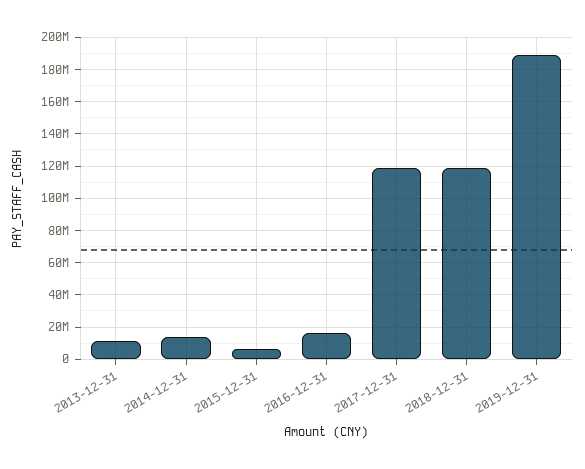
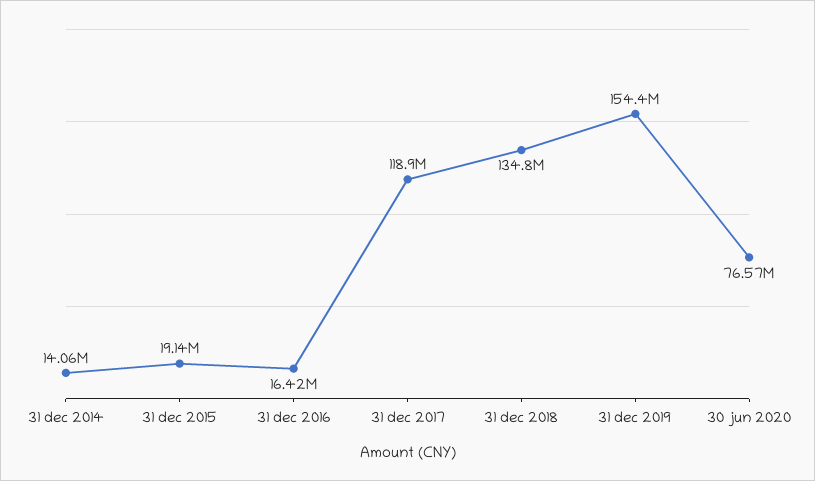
2013-12-31: 10000000 -> none
2015-12-31: 5000000 -> 19140000
2018-12-31: 120000000 -> 134800000
2019-12-31: 190000000 -> 154400000
30 jun 2020: none -> 76570000

